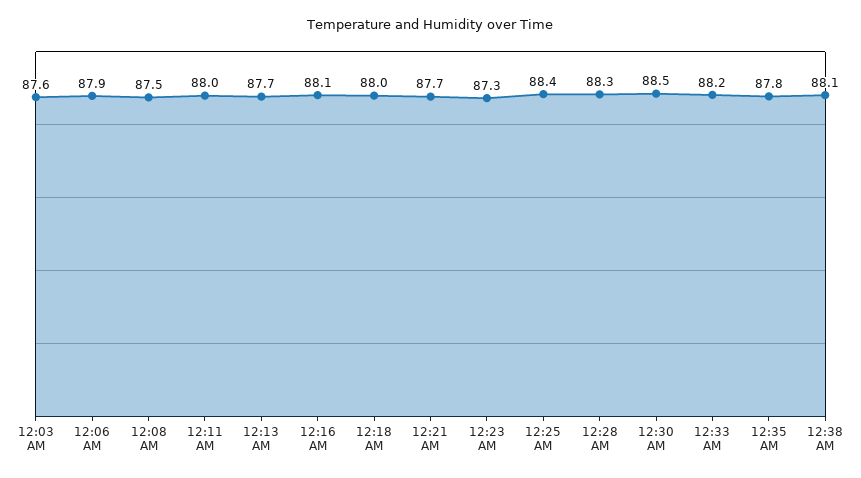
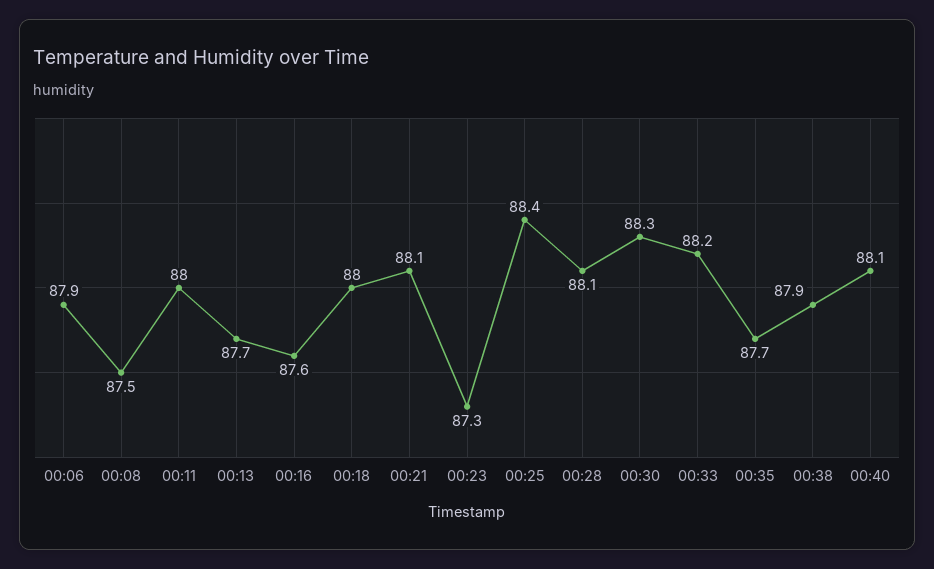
12:03 AM: 87.6 -> none
12:16 AM: 88.1 -> 87.6
12:21 AM: 87.7 -> 88.1
12:28 AM: 88.3 -> 88.1
12:30 AM: 88.5 -> 88.3
12:35 AM: 87.8 -> 87.7
12:38 AM: 88.1 -> 87.9
00:40: none -> 88.1

